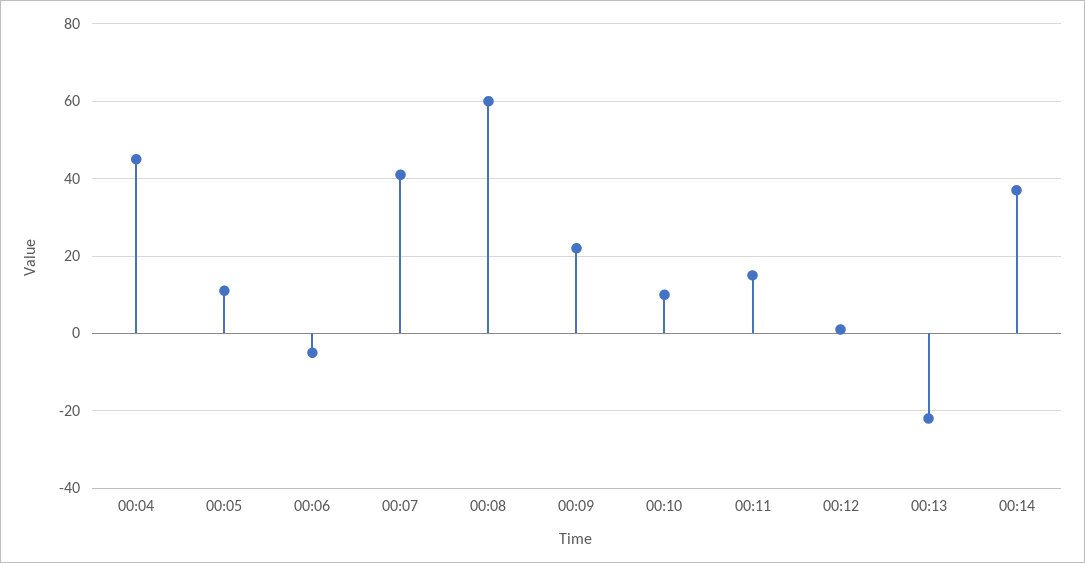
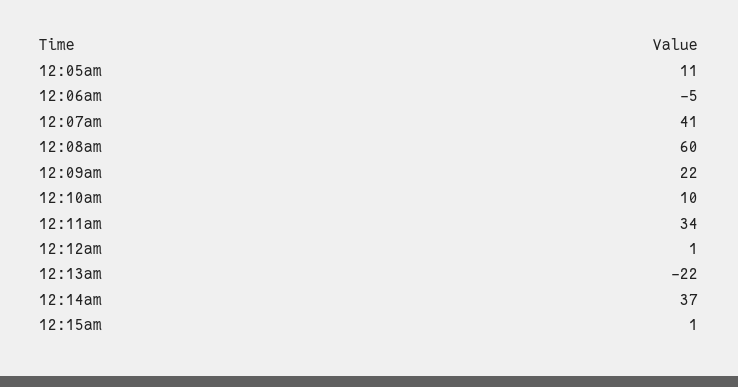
00:04: 45 -> none
00:11: 15 -> 34
12:15am: none -> 1

